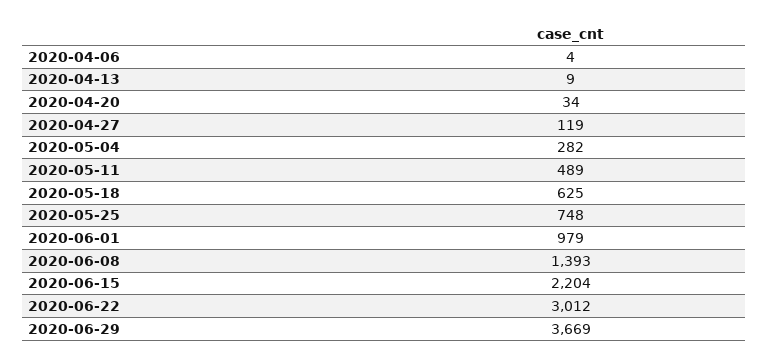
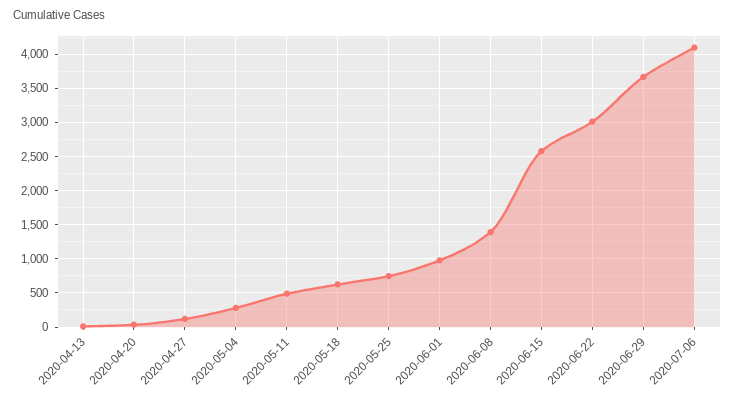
2020-04-06: 4 -> none
2020-06-15: 2204 -> 2600
2020-07-06: none -> 4100

